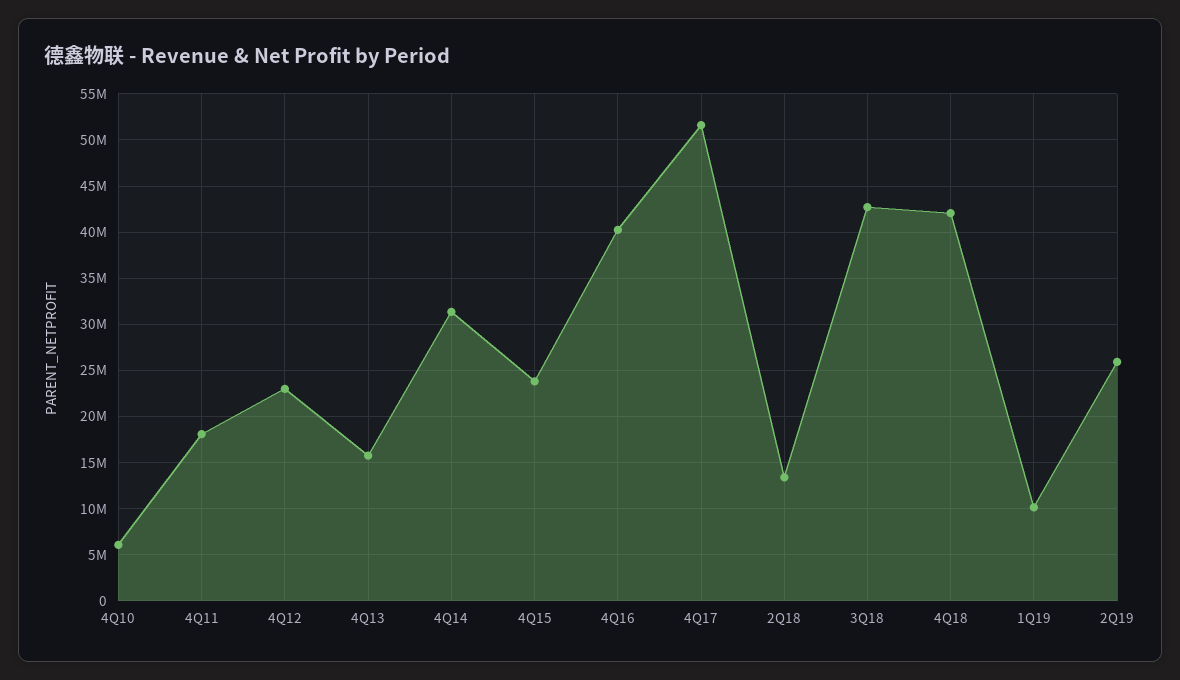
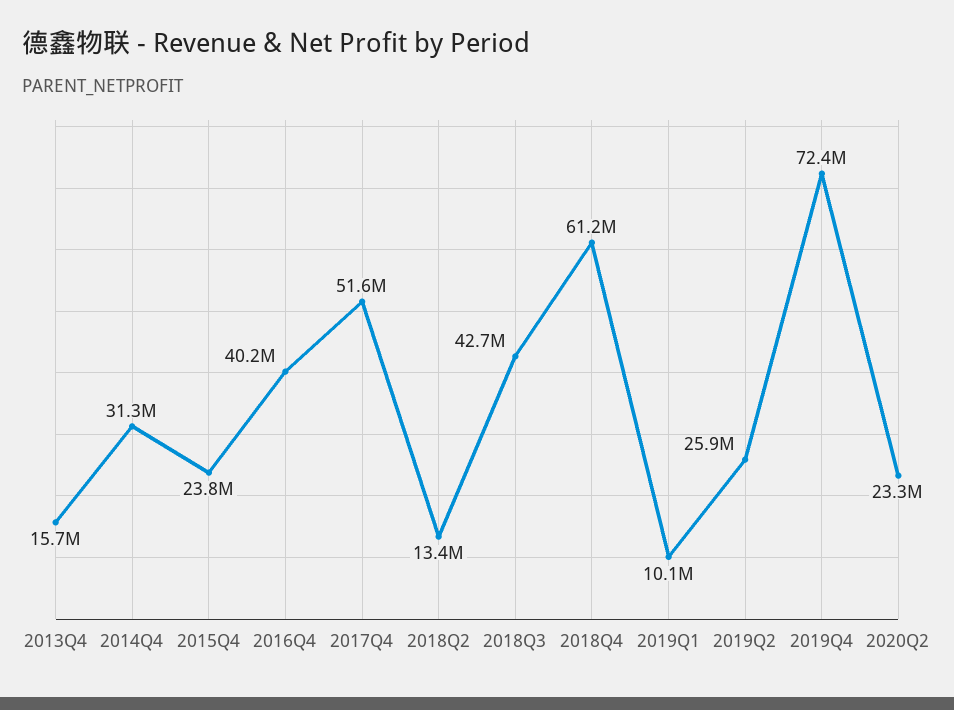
4Q10: 6000000 -> none
4Q11: 18000000 -> none
4Q12: 23000000 -> none
4Q18: 42000000 -> 61200000
2019Q4: none -> 72400000
2020Q2: none -> 23300000

